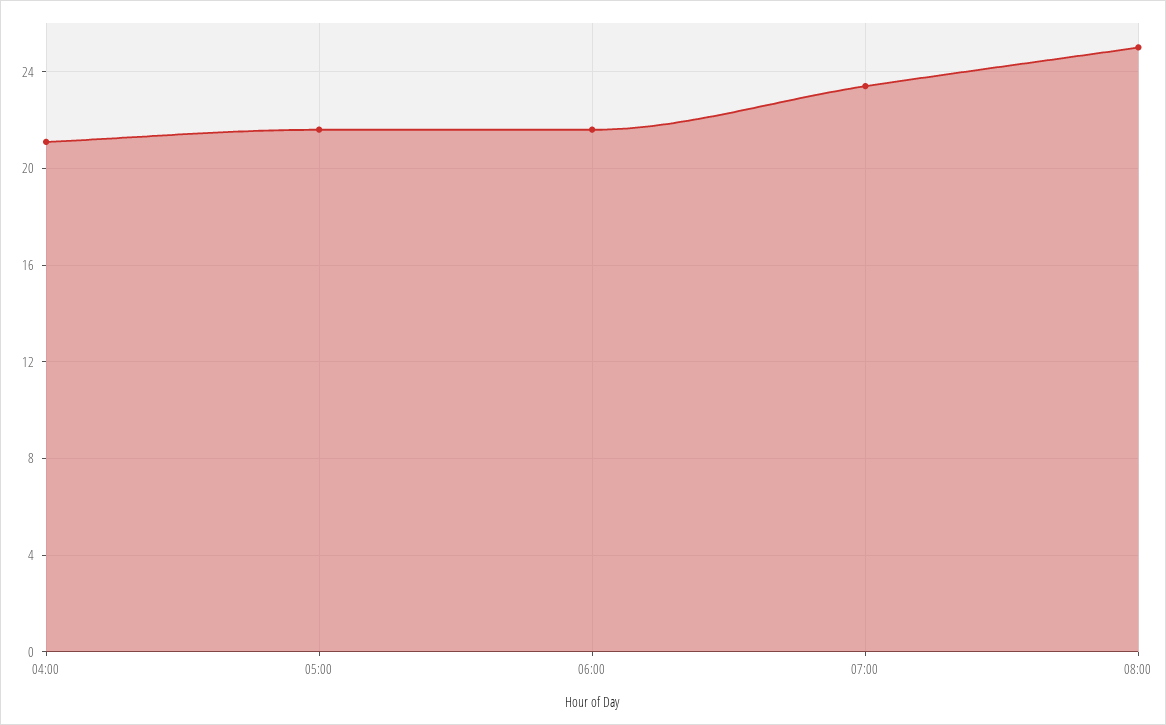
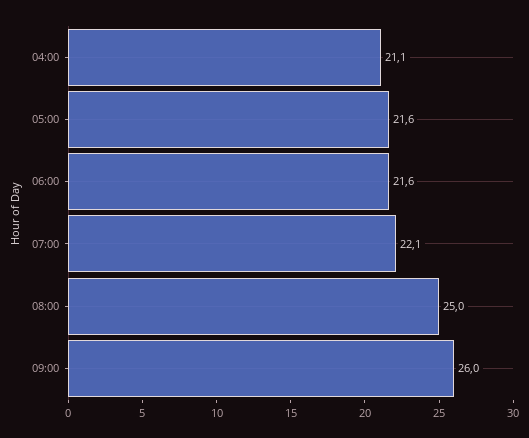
07:00: 23.5 -> 22.1
09:00: none -> 26

